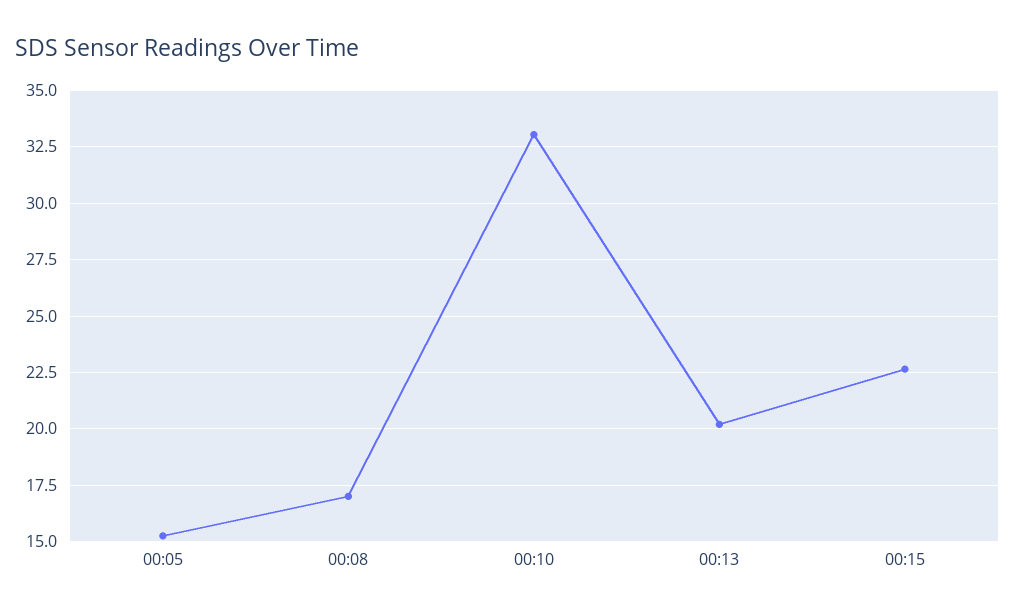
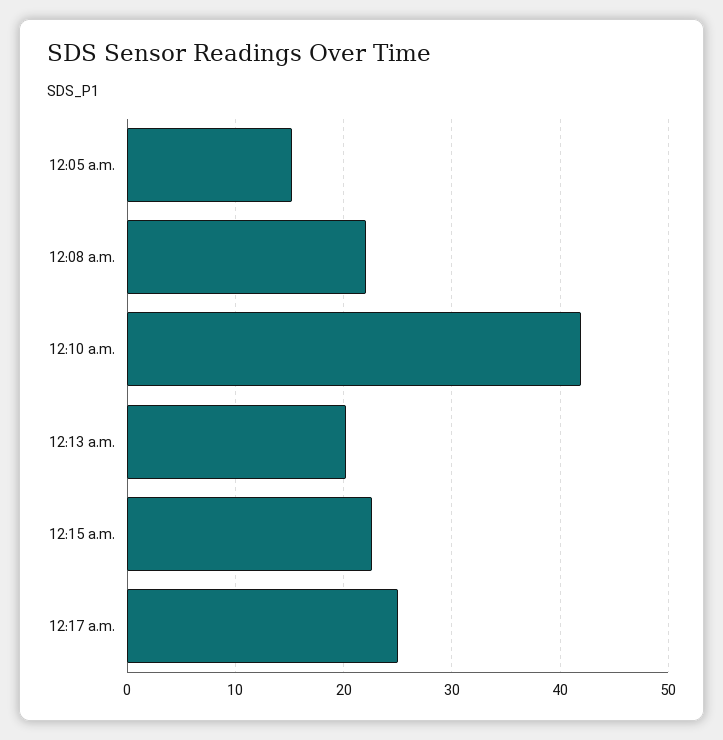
00:08: 17 -> 22
00:10: 33 -> 42
12:17 a.m.: none -> 25

